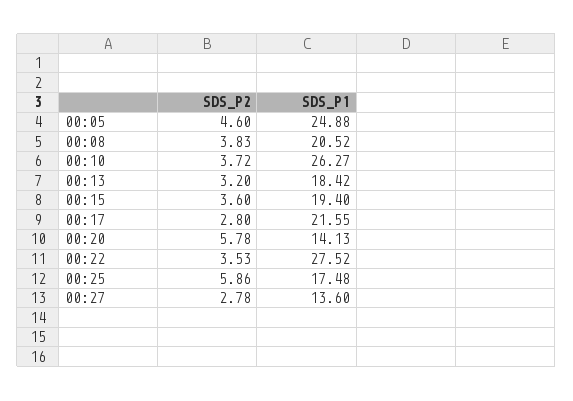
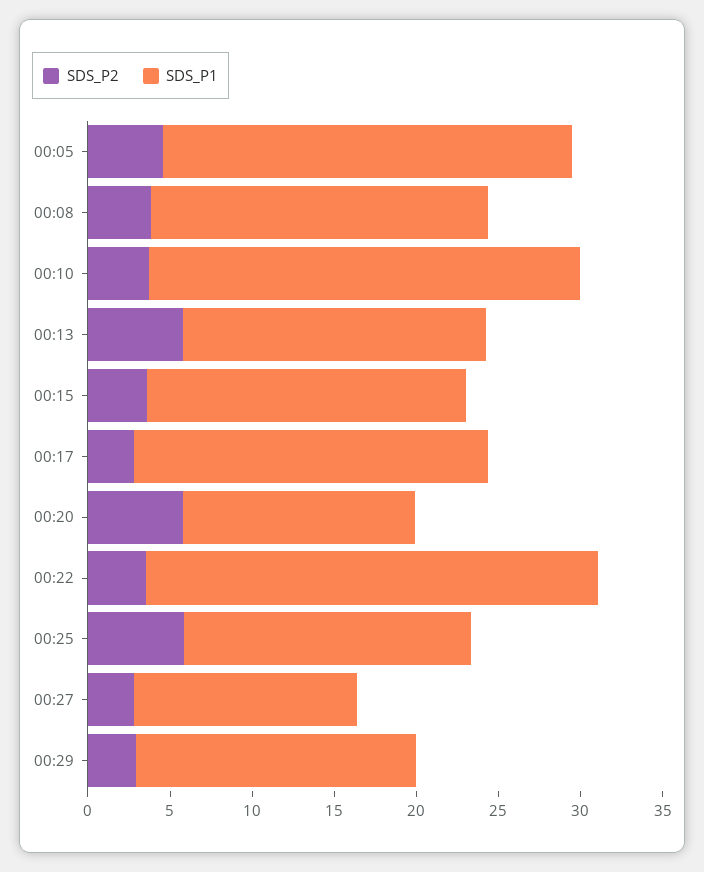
SDS_P2, 00:13: 3.2 -> 6
SDS_P2, 00:29: none -> 3
SDS_P1, 00:29: none -> 17

